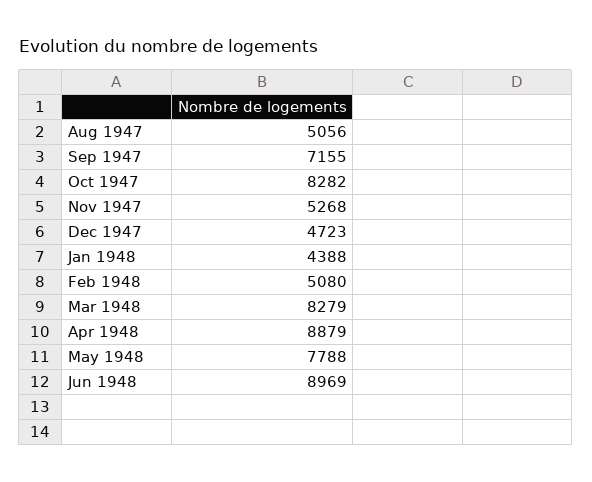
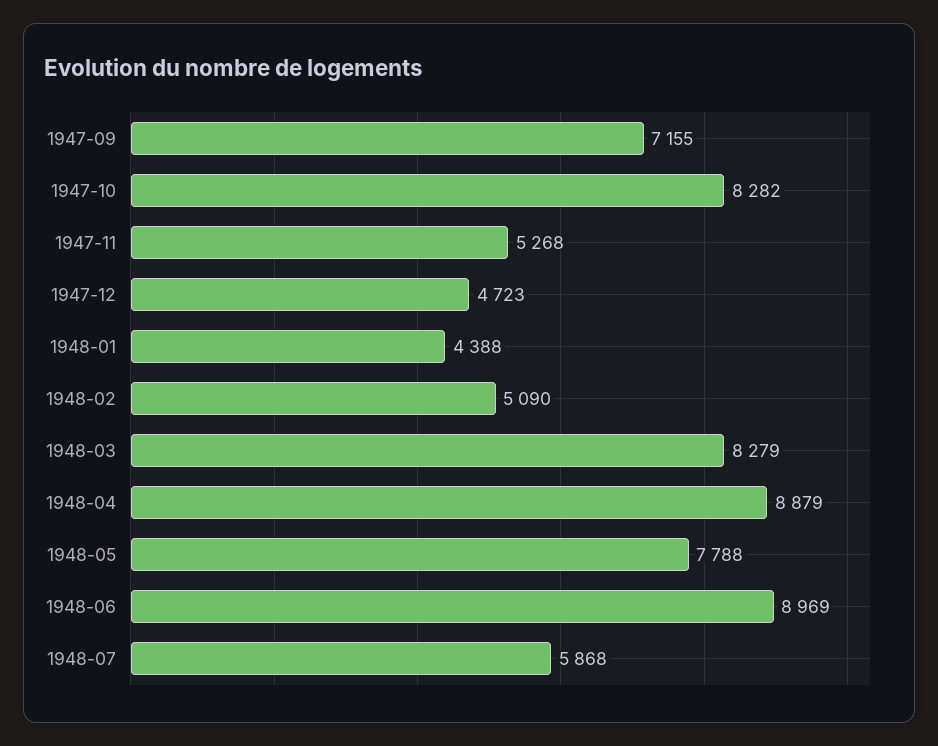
Aug 1947: 5056 -> none
Feb 1948: 5080 -> 5090
1948-07: none -> 5868

